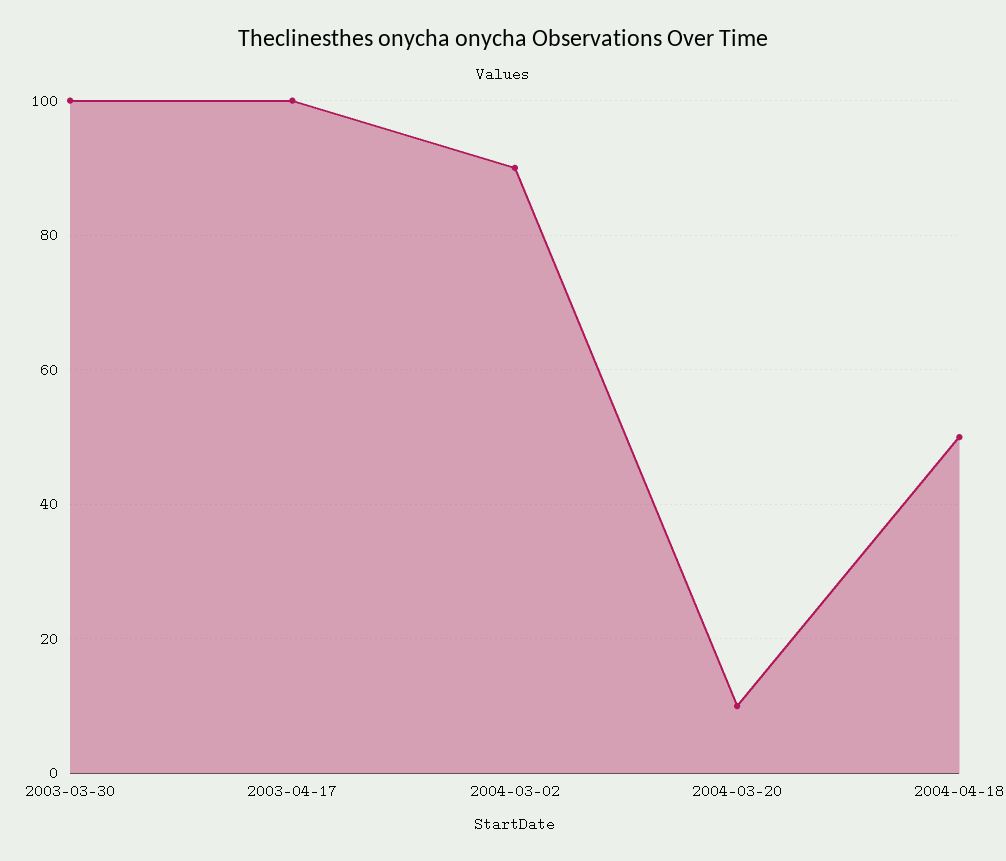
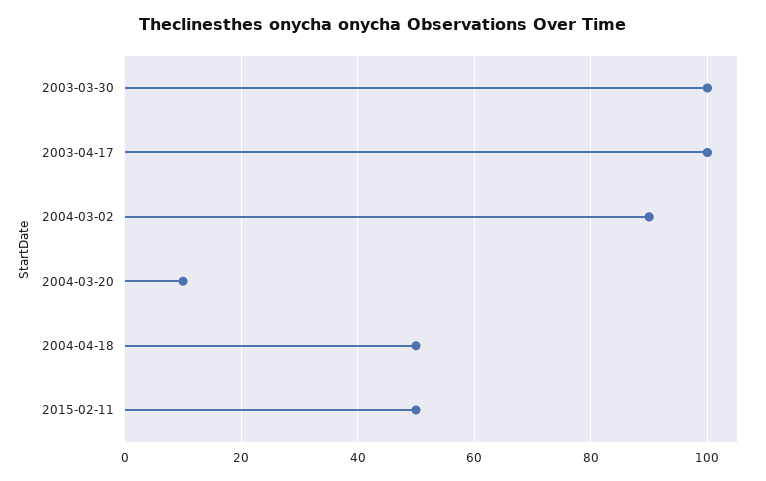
2015-02-11: none -> 50

